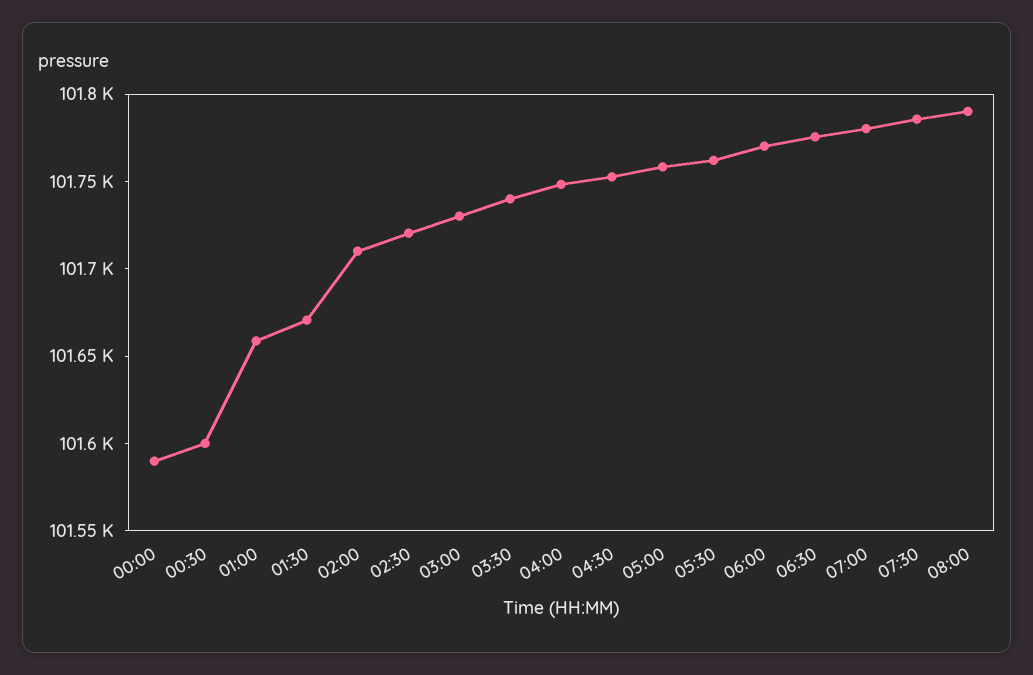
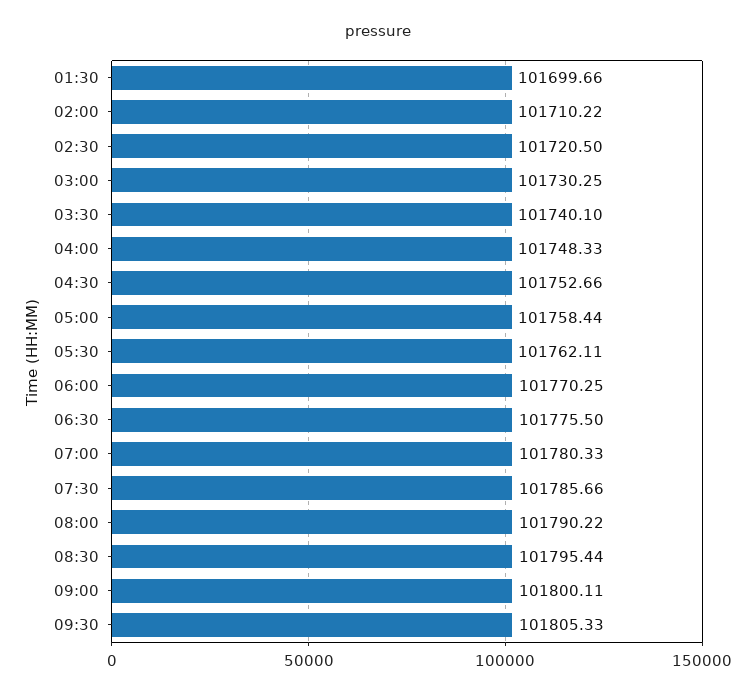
00:00: 101590 -> none
00:30: 101600 -> none
01:00: 101660 -> none
01:30: 101670 -> 101699.66
08:30: none -> 101795.44
09:00: none -> 101800.11
09:30: none -> 101805.33

